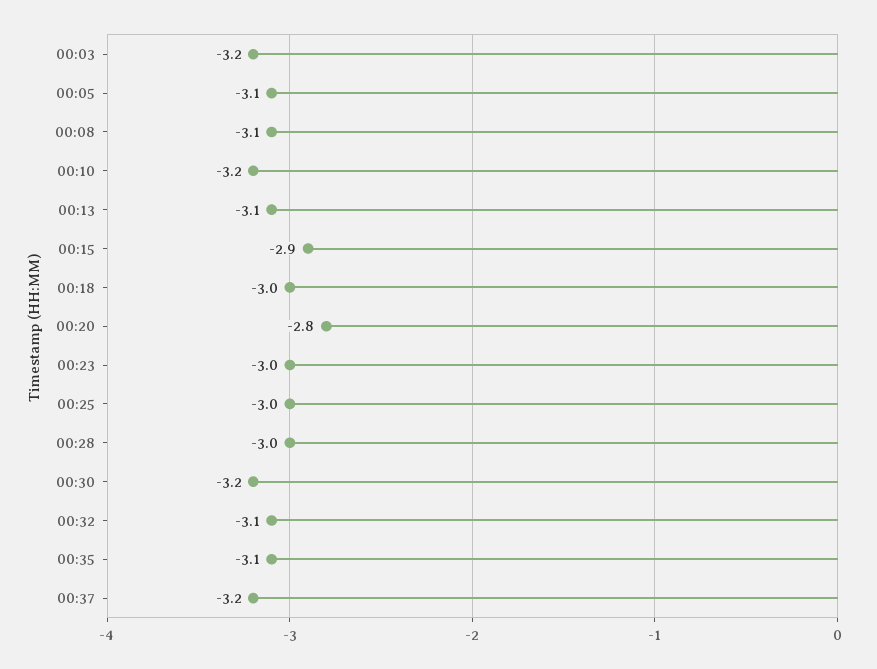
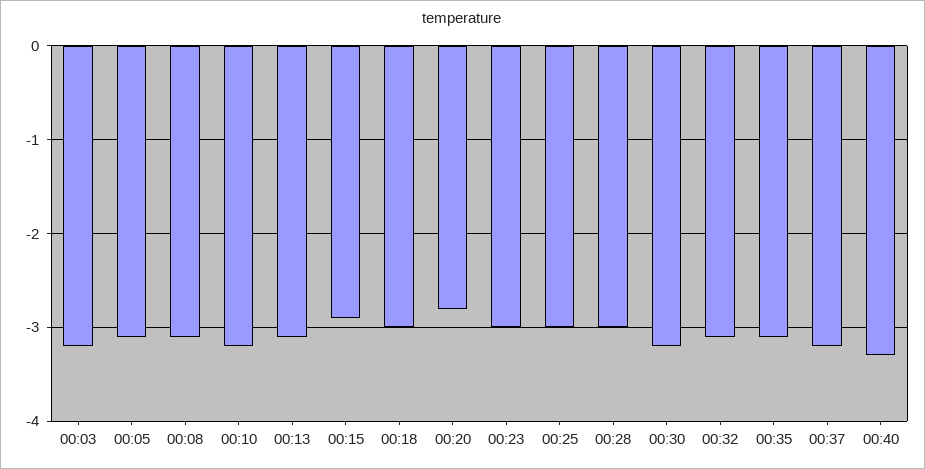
00:40: none -> -3.3

